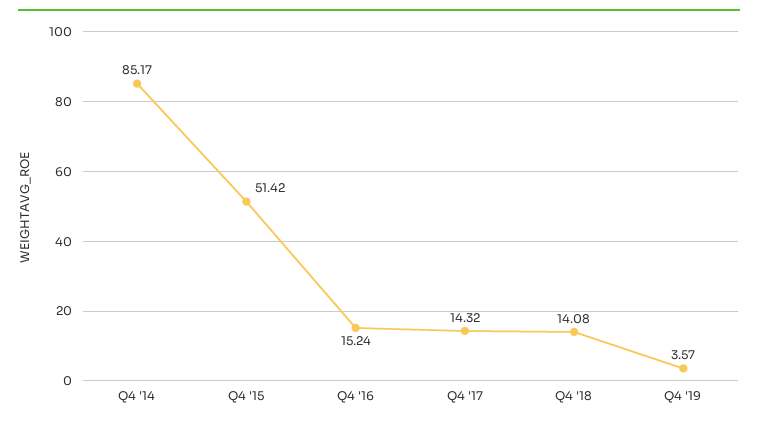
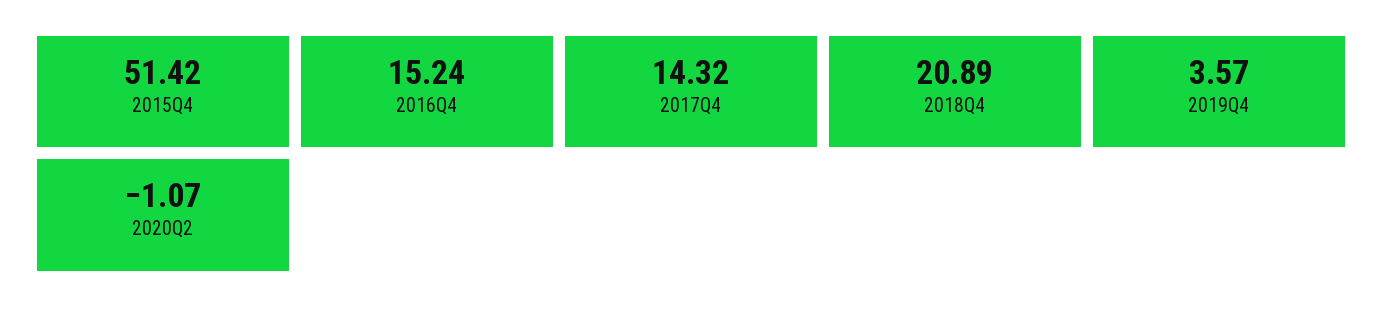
Q4 '14: 85.17 -> none
Q4 '18: 14.08 -> 20.89
2020Q2: none -> -1.07

